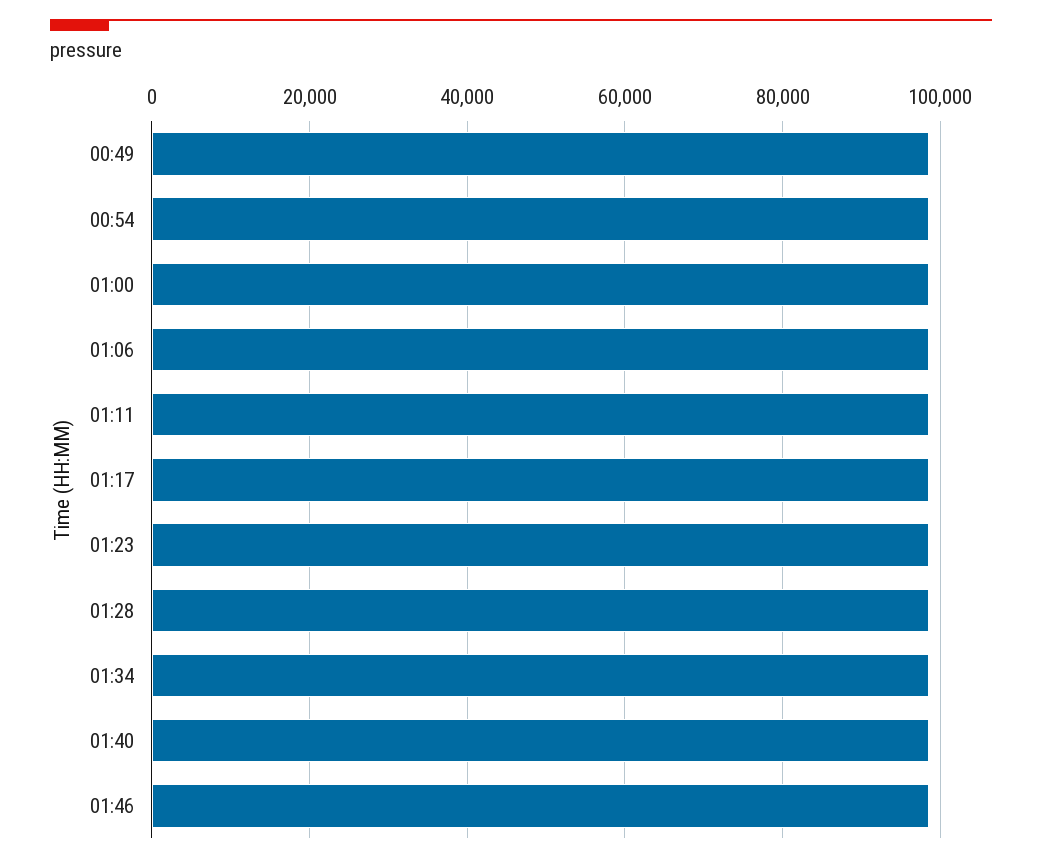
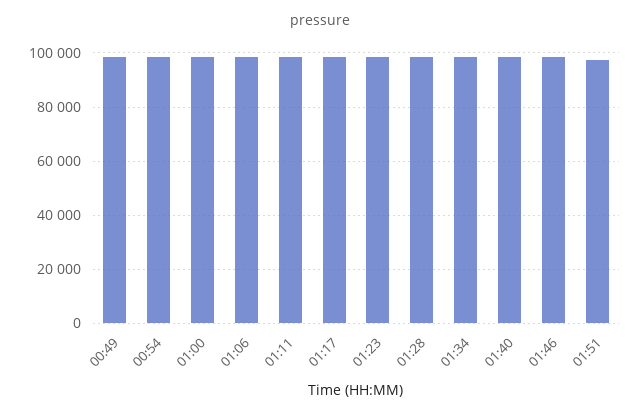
01:51: none -> 97500

